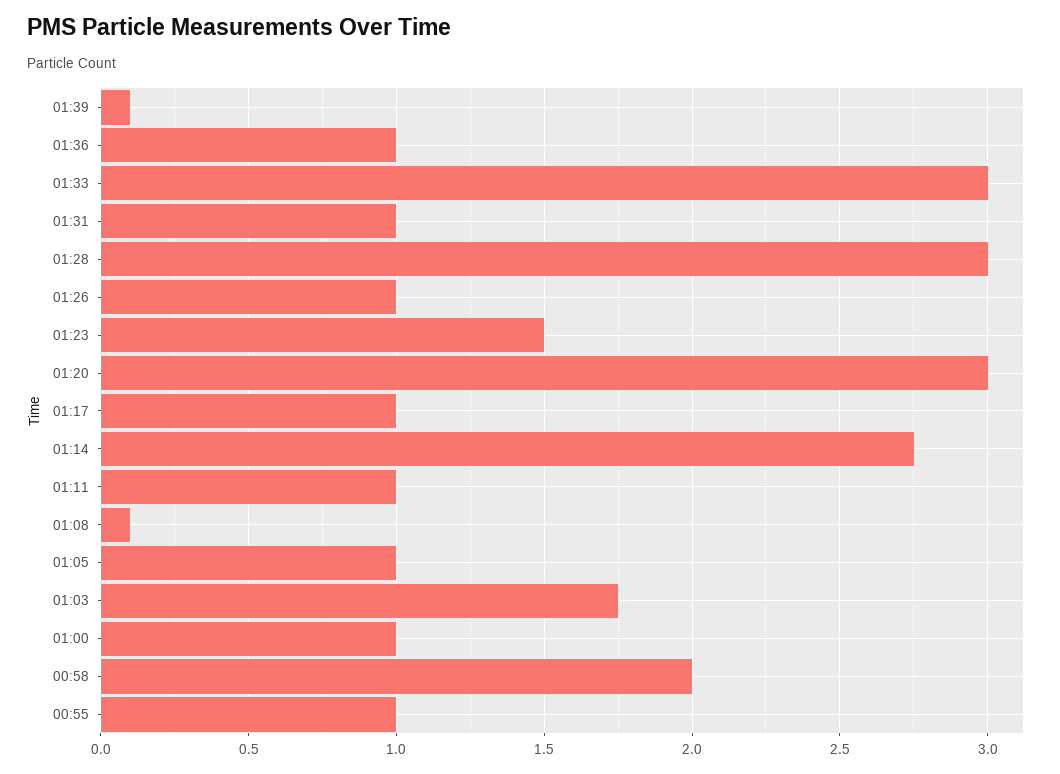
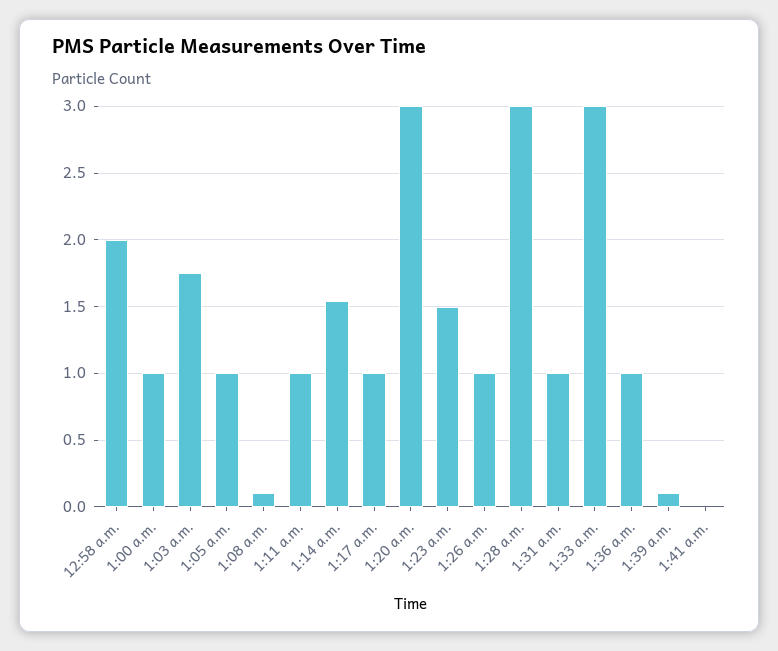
01:14: 2.75 -> 1.55
00:55: 1 -> none
1:41 a.m.: none -> 0

